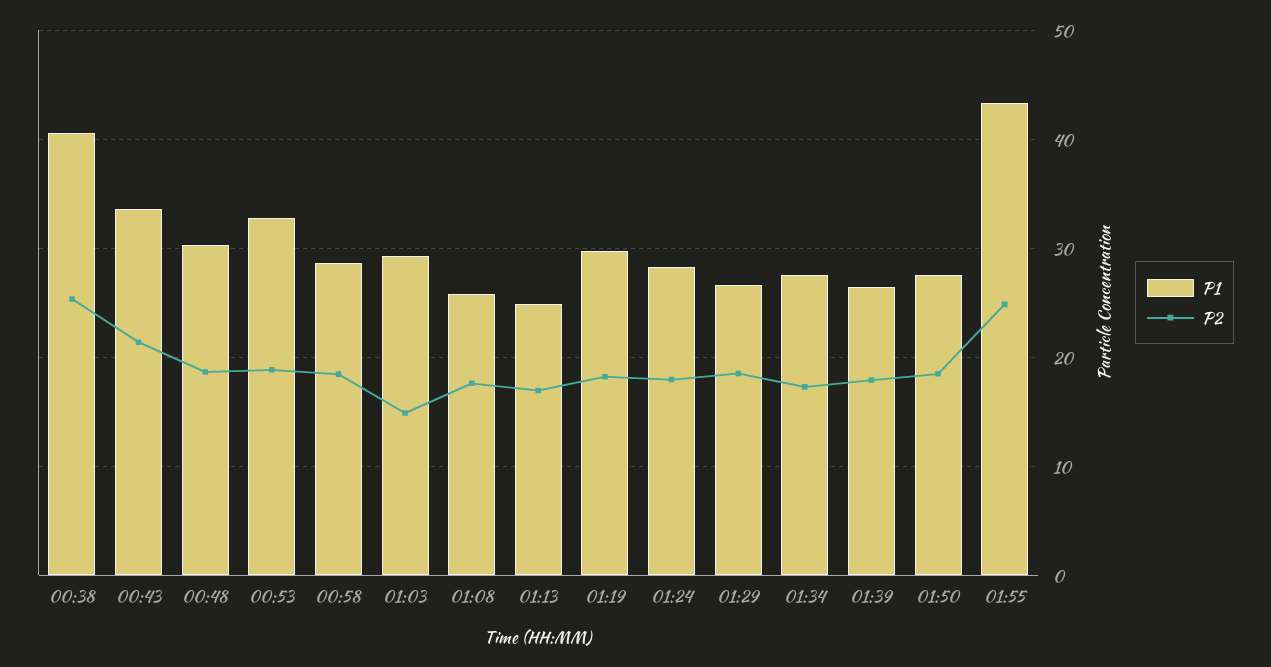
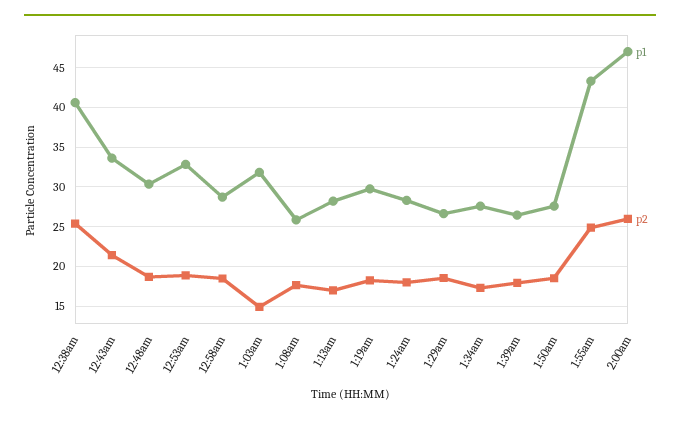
P1, 01:03: 29 -> 32
P1, 01:13: 25 -> 28
P1, 2:00am: none -> 47
P2, 2:00am: none -> 26

